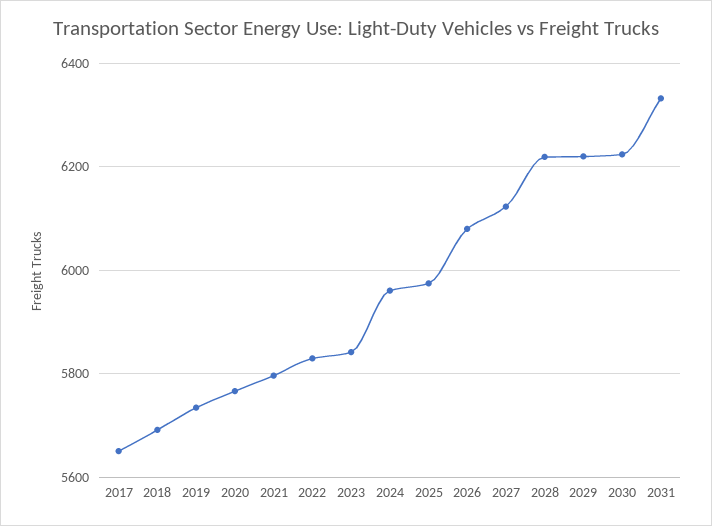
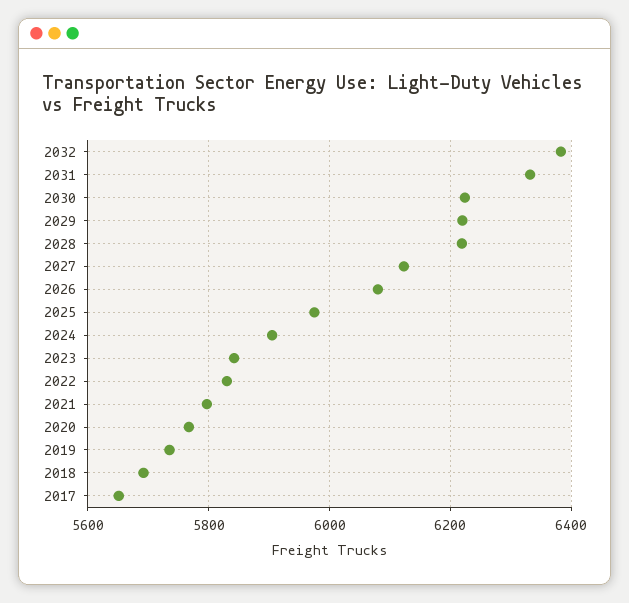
2024: 5960 -> 5900
2032: none -> 6380

